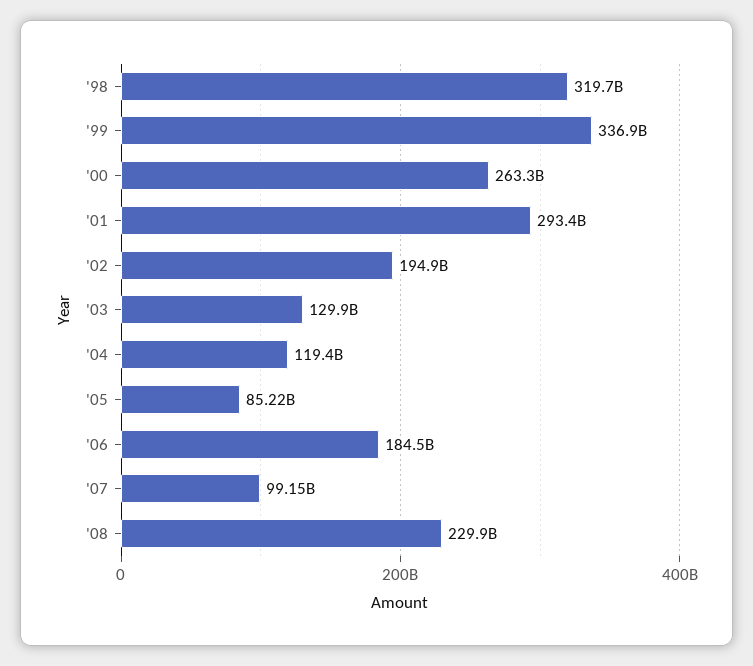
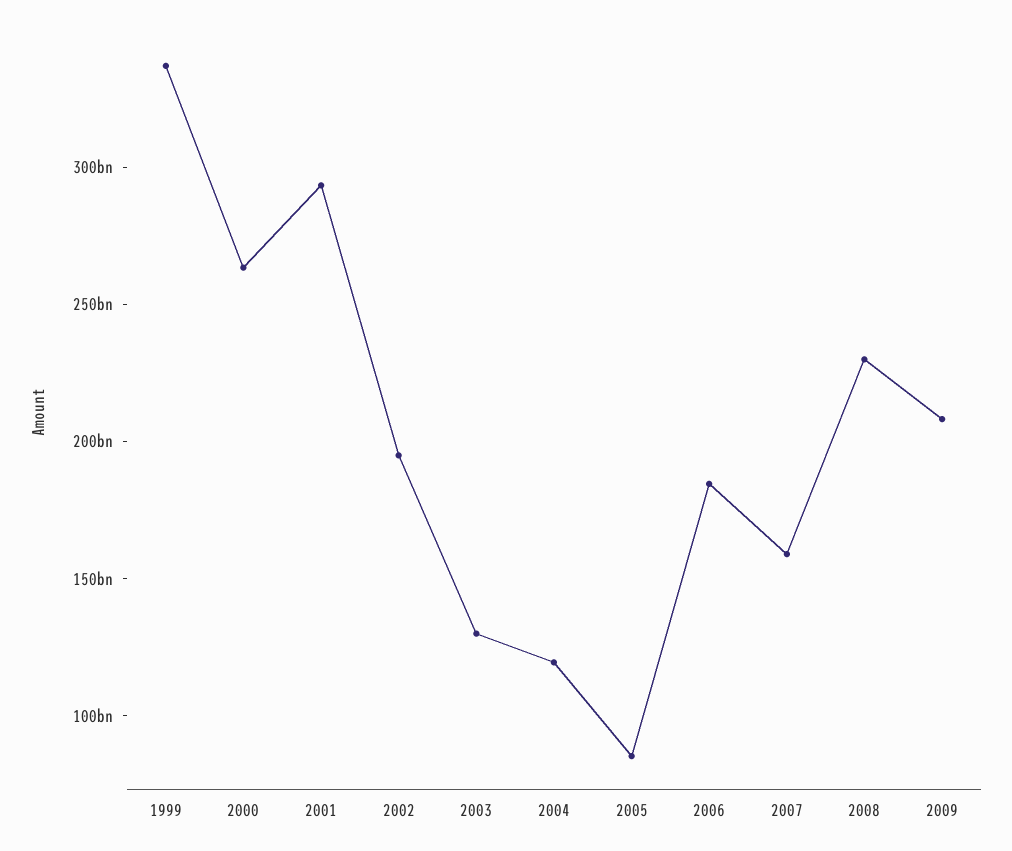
'98: 319700000000 -> none
'07: 99150000000 -> 160000000000
2009: none -> 210000000000

